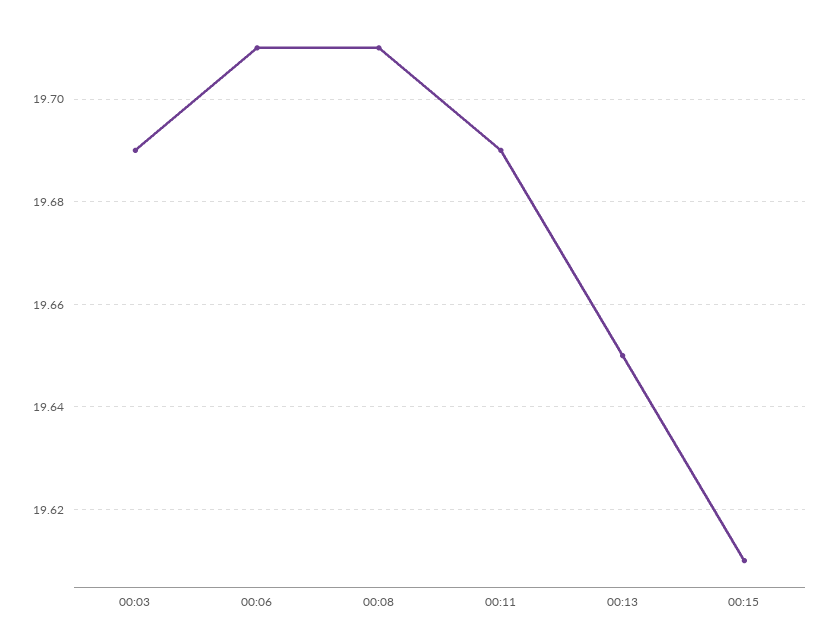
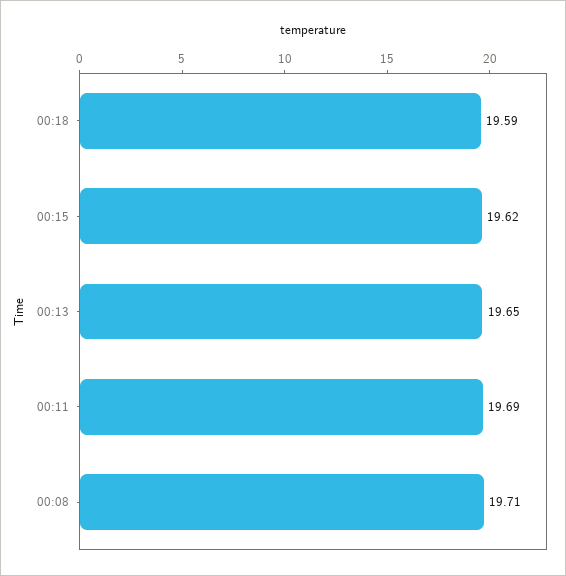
00:03: 19.69 -> none
00:06: 19.71 -> none
00:15: 19.61 -> 19.62
00:18: none -> 19.59

